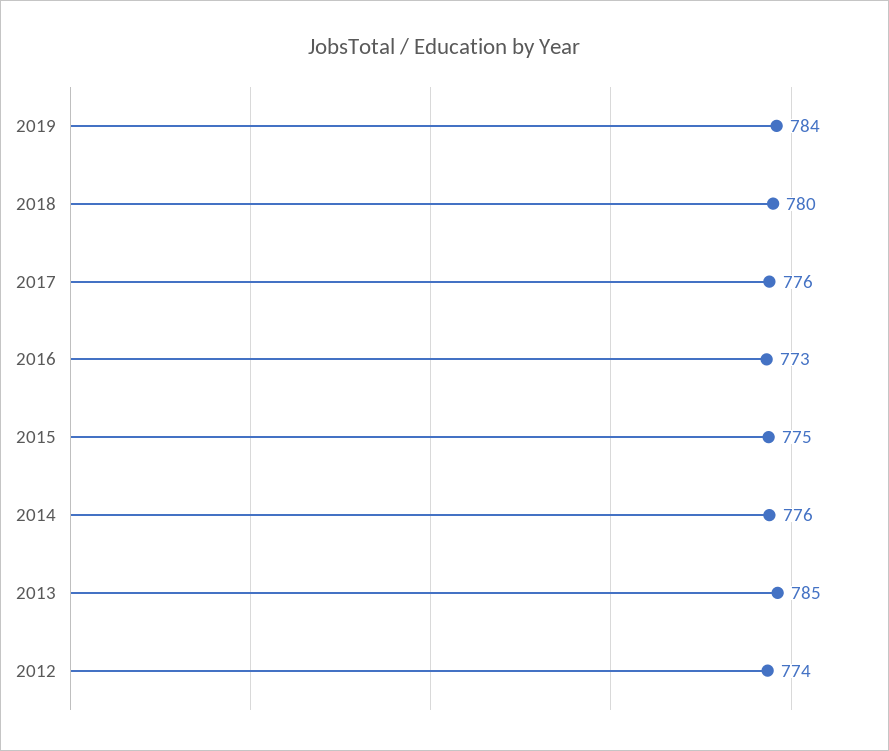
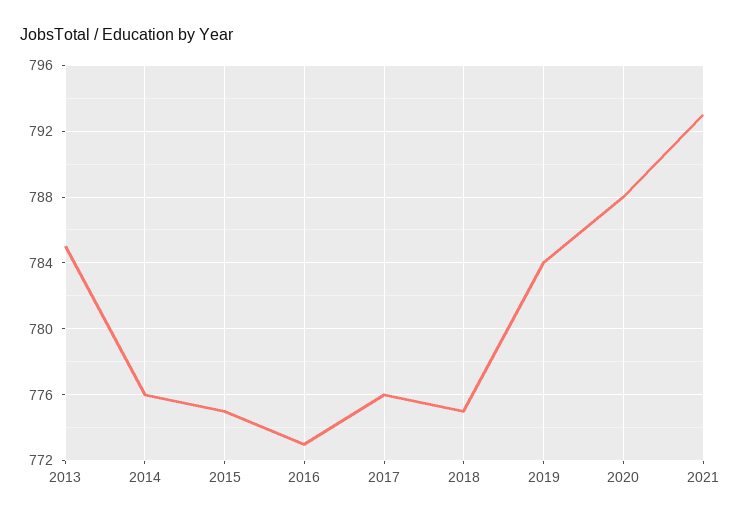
2018: 780 -> 775
2012: 774 -> none
2020: none -> 788
2021: none -> 793

